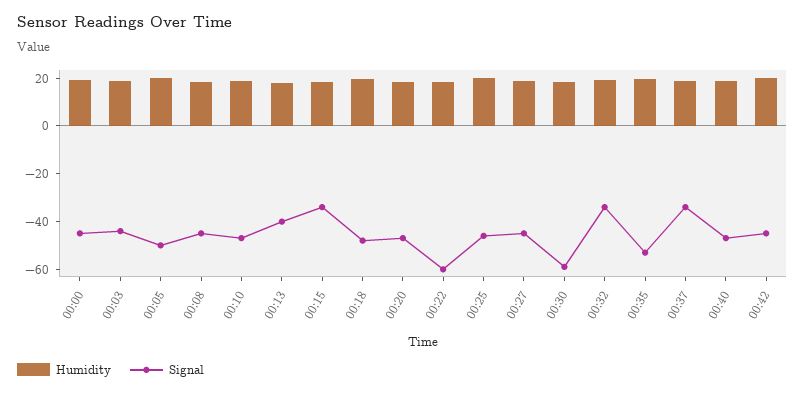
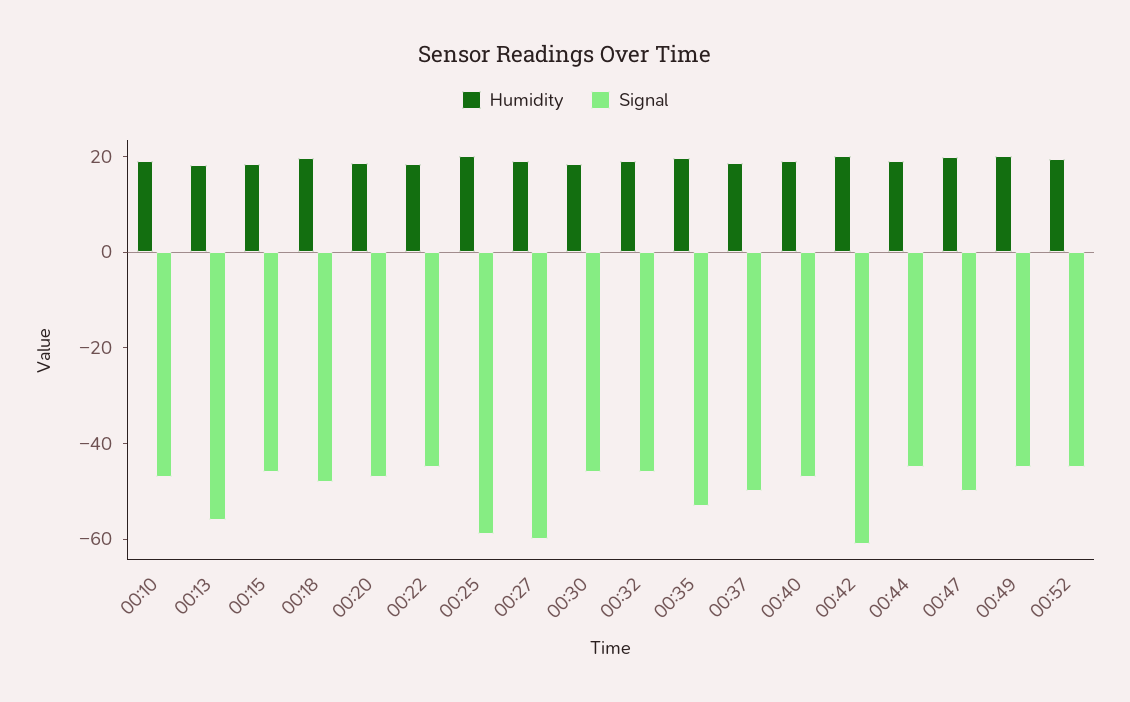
Humidity, 00:00: 20 -> none
Signal, 00:00: -45 -> none
Humidity, 00:03: 20 -> none
Signal, 00:03: -45 -> none
Humidity, 00:05: 20 -> none
Signal, 00:05: -50 -> none
Humidity, 00:08: 20 -> none
Signal, 00:08: -45 -> none
Signal, 00:13: -40 -> -55
Signal, 00:15: -35 -> -45
Signal, 00:22: -60 -> -45
Signal, 00:25: -45 -> -60
Signal, 00:27: -45 -> -60
Signal, 00:30: -60 -> -45
Signal, 00:32: -35 -> -45
Signal, 00:37: -35 -> -50
Signal, 00:42: -45 -> -60
Humidity, 00:44: none -> 20
Signal, 00:44: none -> -45
Humidity, 00:47: none -> 20
Signal, 00:47: none -> -50
Humidity, 00:49: none -> 20
Signal, 00:49: none -> -45
Humidity, 00:52: none -> 20
Signal, 00:52: none -> -45

